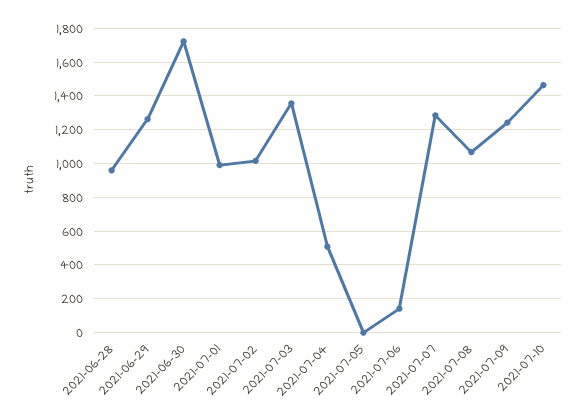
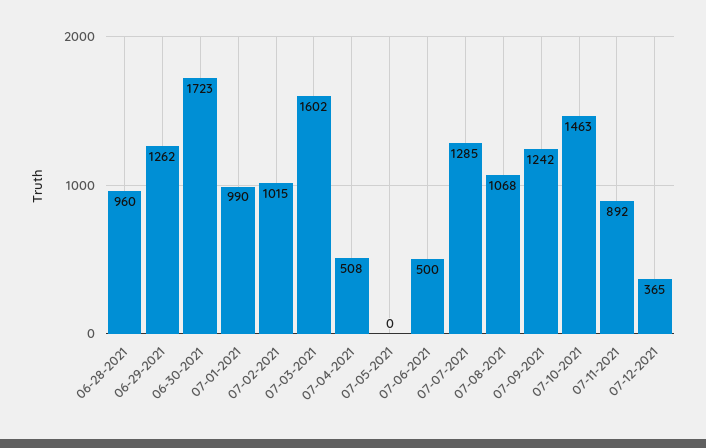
2021-07-03: 1350 -> 1602
2021-07-06: 150 -> 500
07-11-2021: none -> 892
07-12-2021: none -> 365

